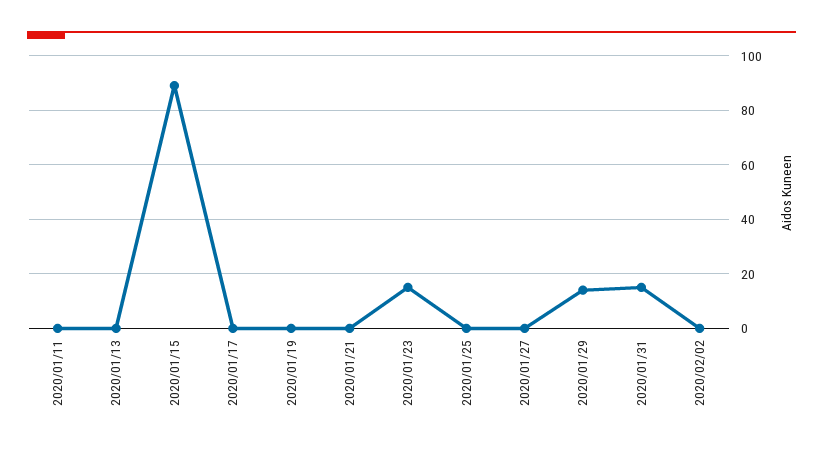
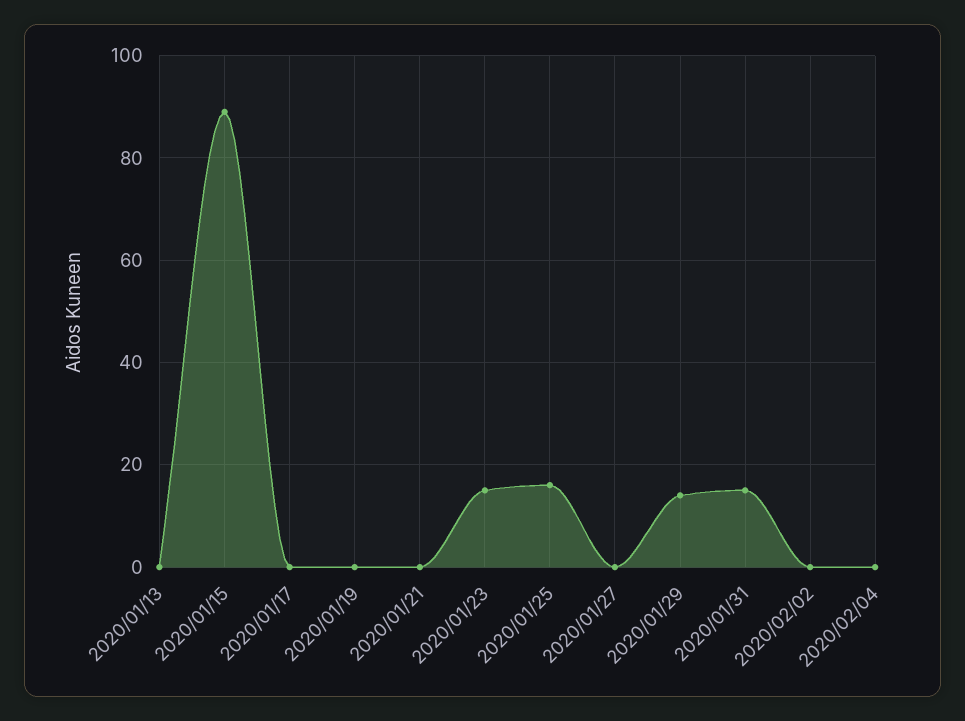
2020/01/11: 0 -> none
2020/01/25: 0 -> 15
2020/02/04: none -> 0

